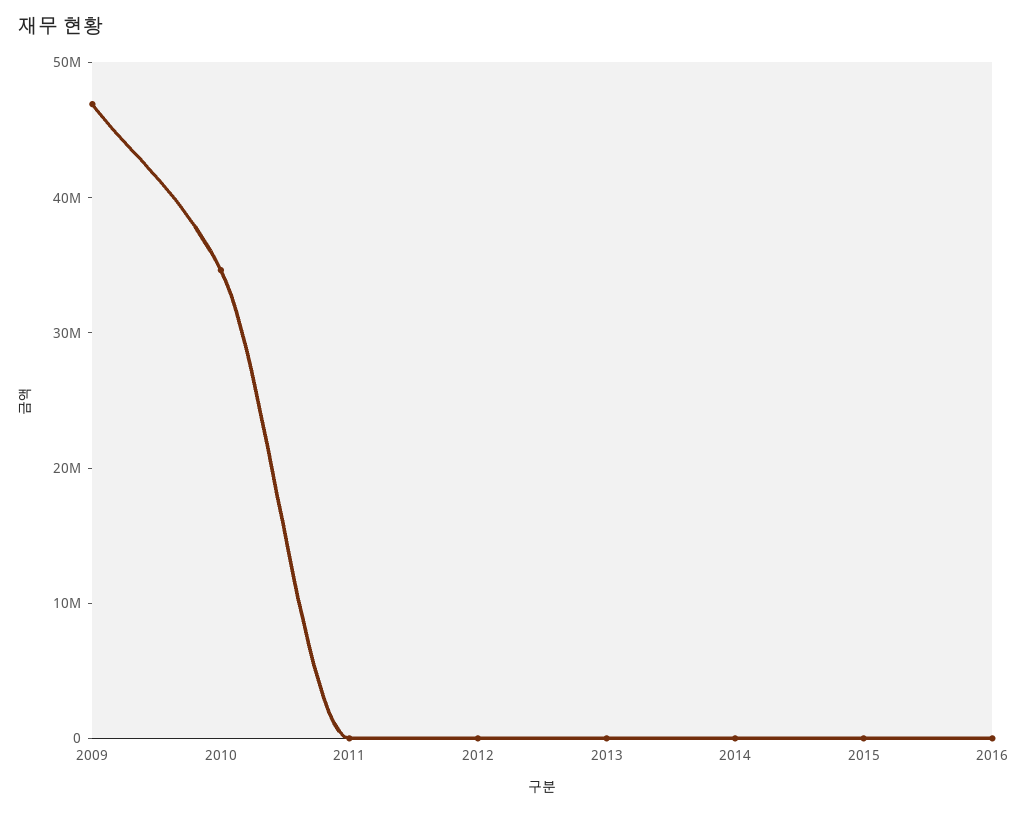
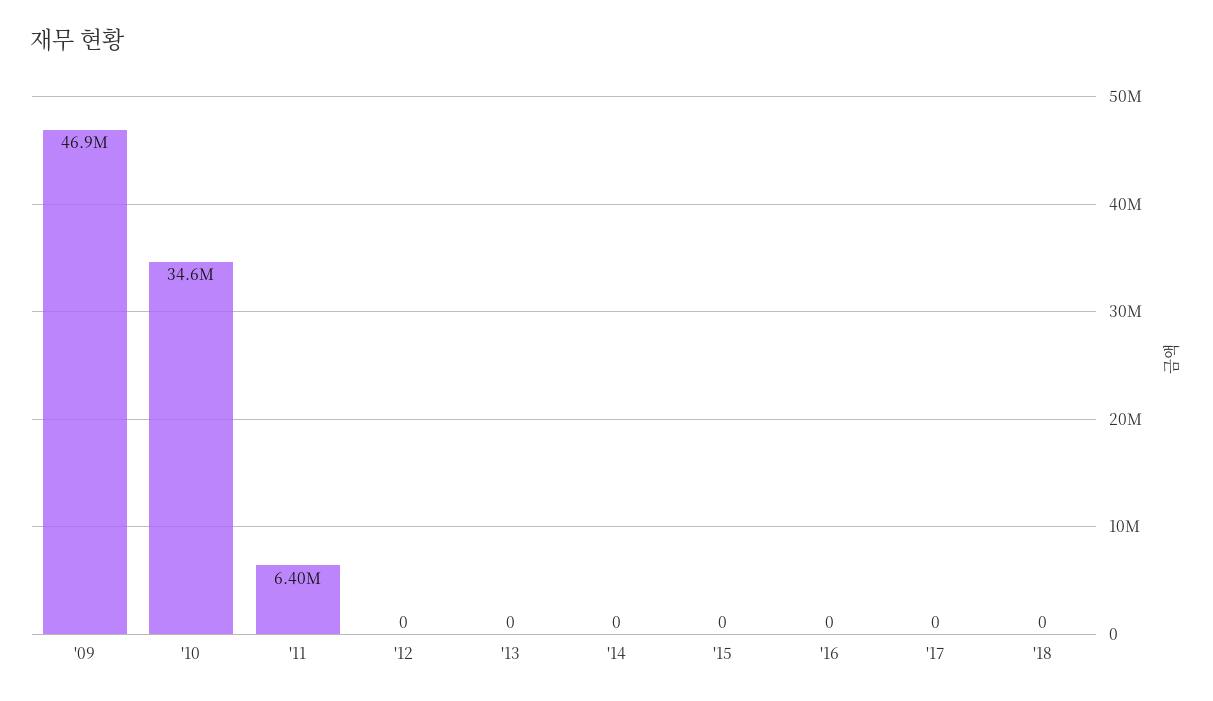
2011: 0 -> 6400000
'17: none -> 0
'18: none -> 0

